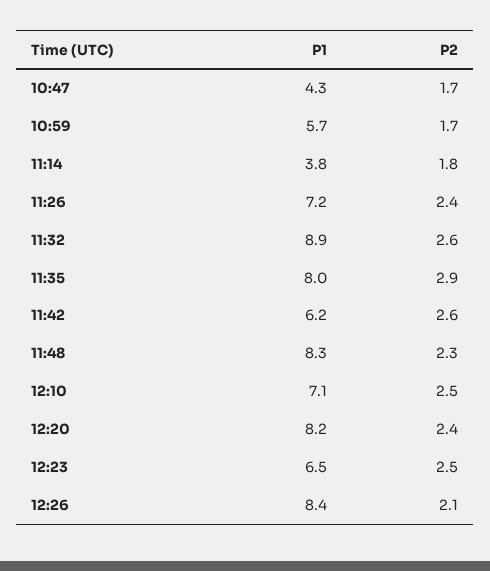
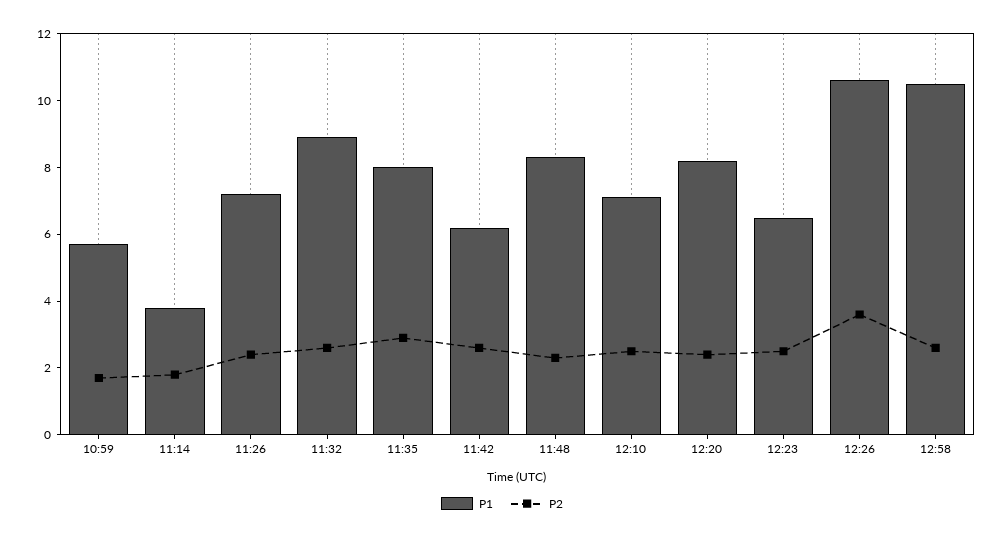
P1, 10:47: 4.3 -> none
P2, 10:47: 1.7 -> none
P1, 12:26: 8.4 -> 10.5
P2, 12:26: 2.1 -> 3.5
P1, 12:58: none -> 10.5
P2, 12:58: none -> 2.5

